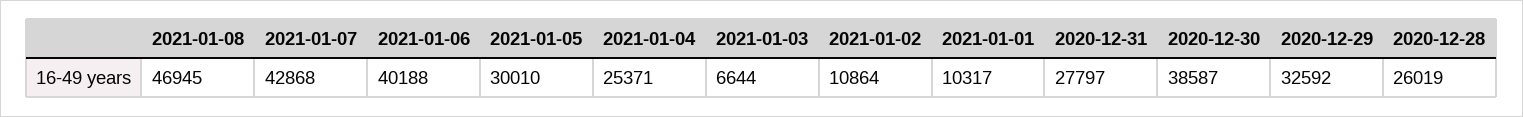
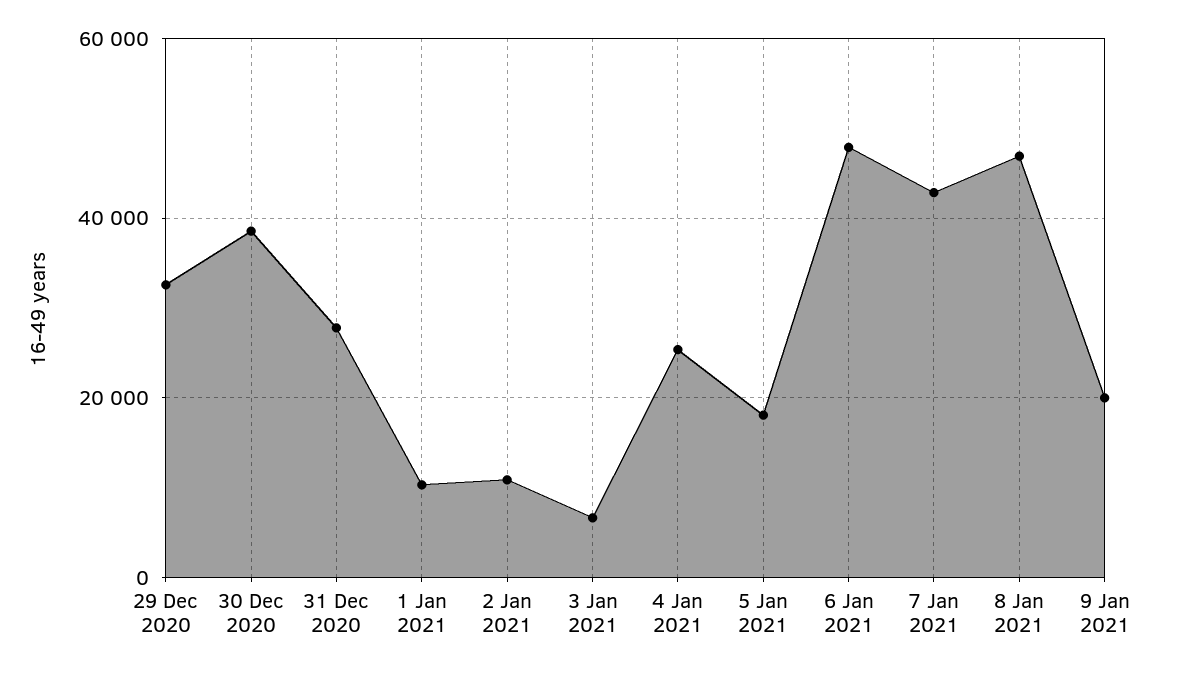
2021-01-06: 40188 -> 48000
2021-01-05: 30010 -> 18000
2020-12-28: 26019 -> none
9 Jan 2021: none -> 20000

